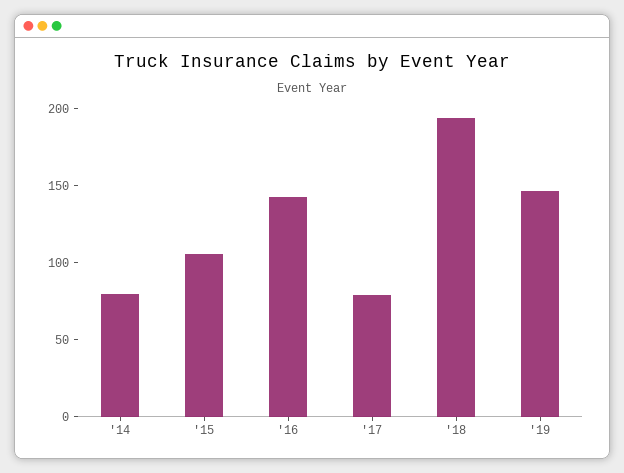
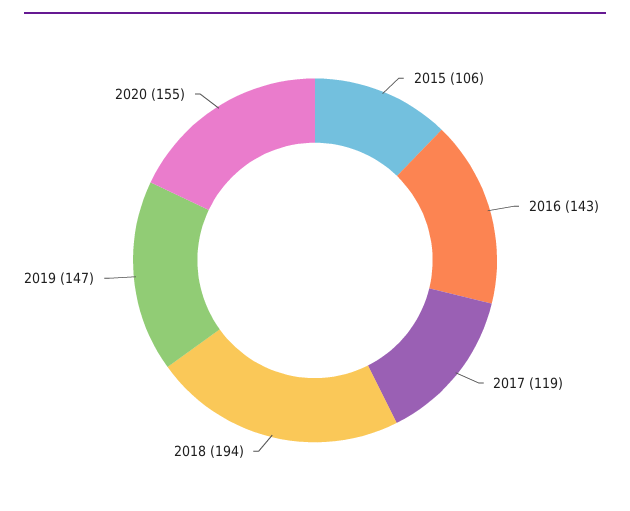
'14: 80 -> none
'17: 80 -> 119
2020: none -> 155

